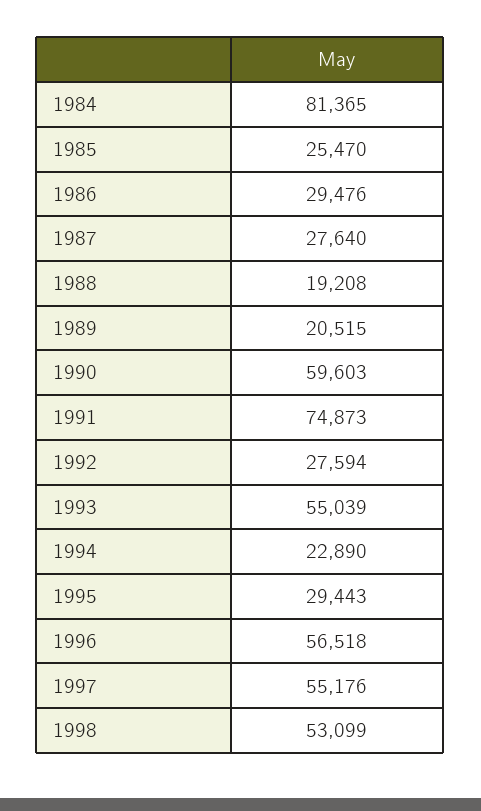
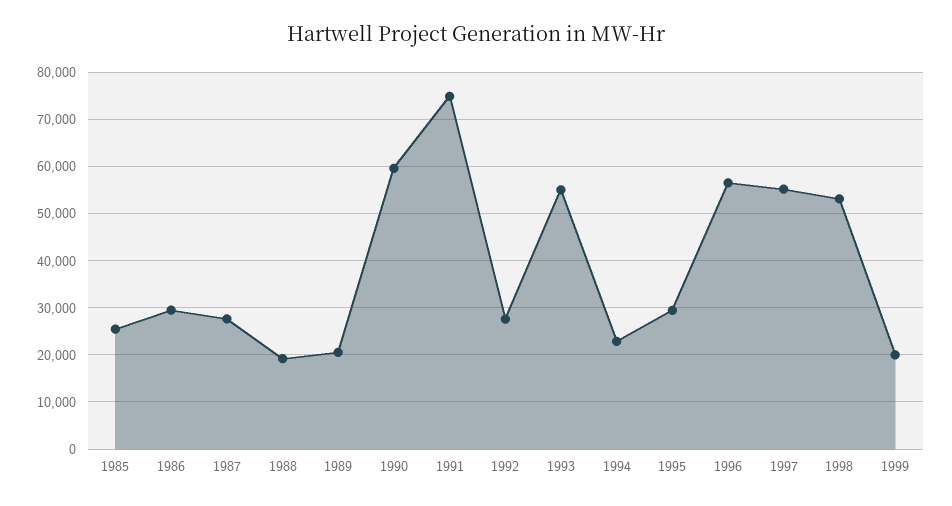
1984: 81365 -> none
1999: none -> 20000

